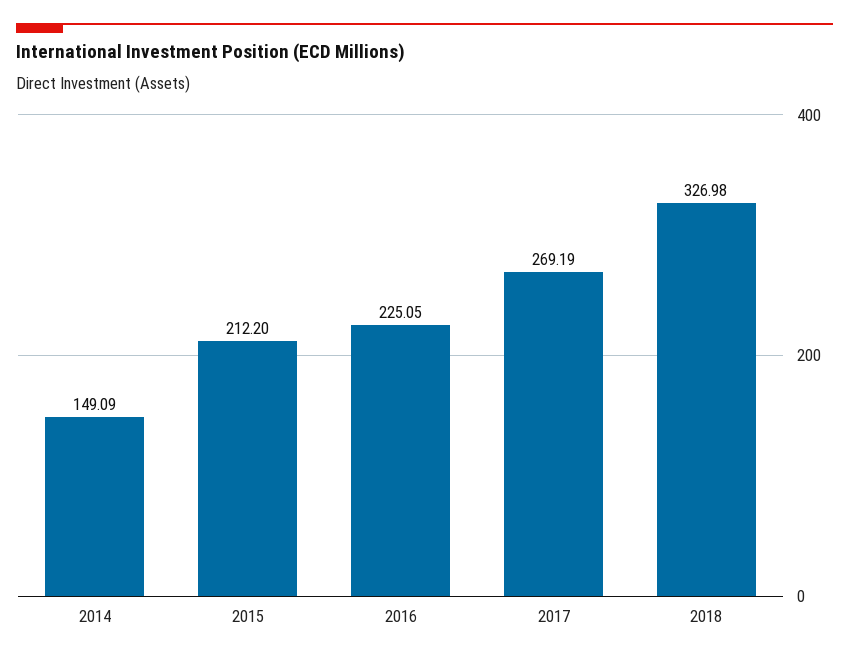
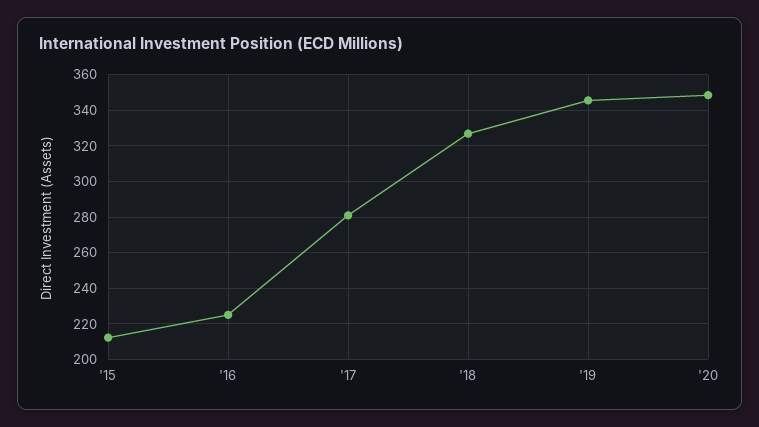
2014: 149.09 -> none
2017: 269.19 -> 280
'19: none -> 345
'20: none -> 350

